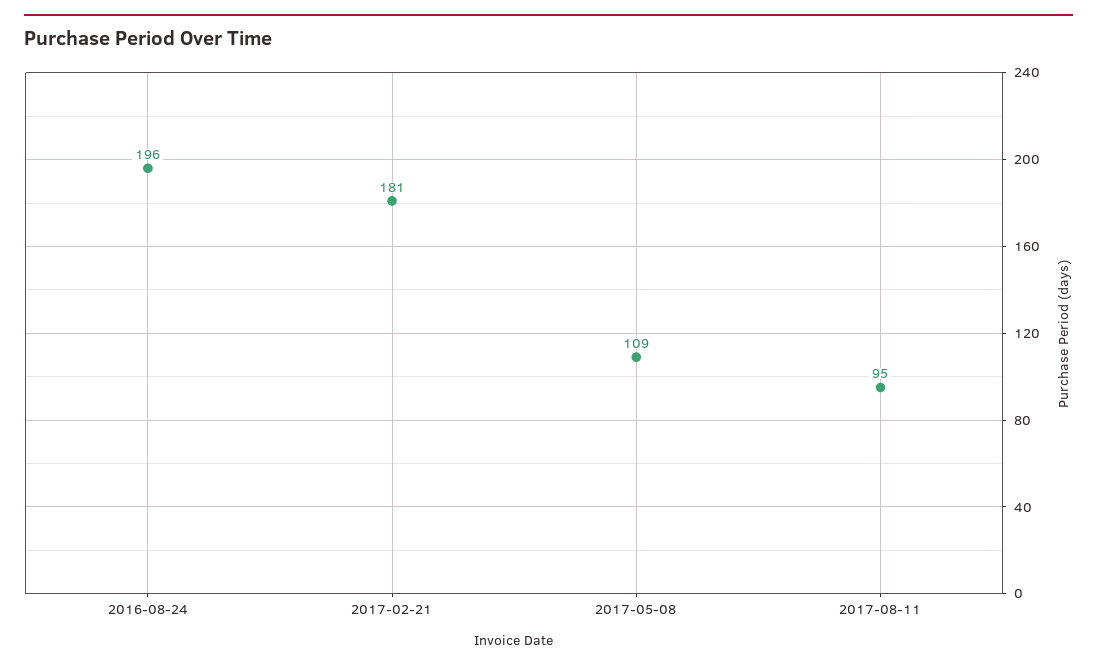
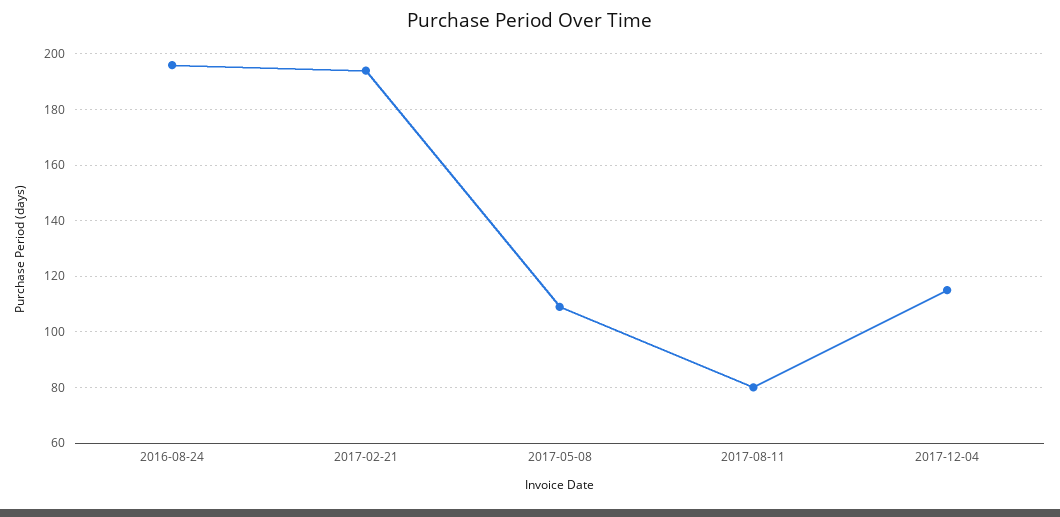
2017-02-21: 181 -> 195
2017-08-11: 95 -> 80
2017-12-04: none -> 115

